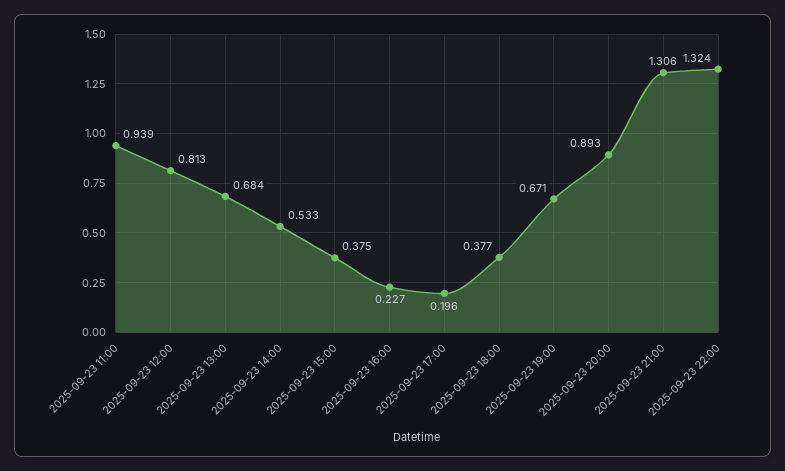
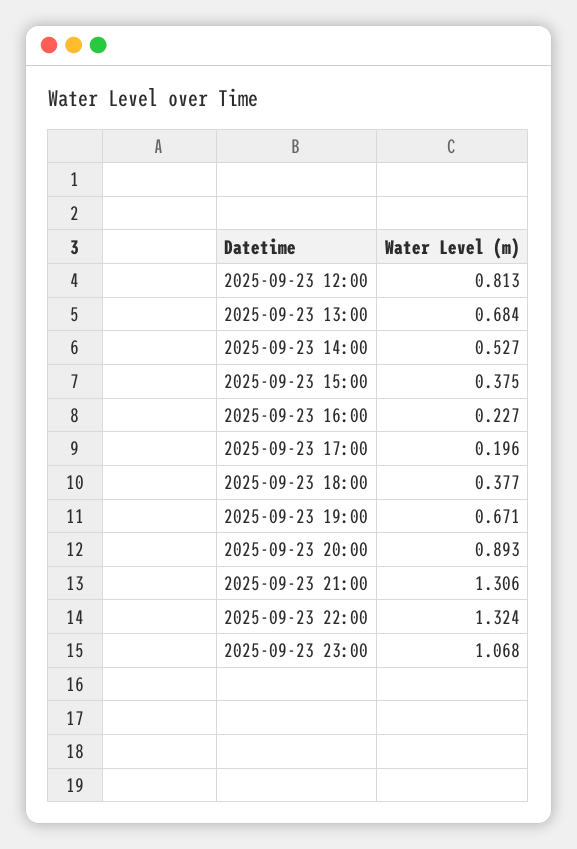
2025-09-23 11:00: 0.939 -> none
2025-09-23 14:00: 0.533 -> 0.527
2025-09-23 23:00: none -> 1.068

